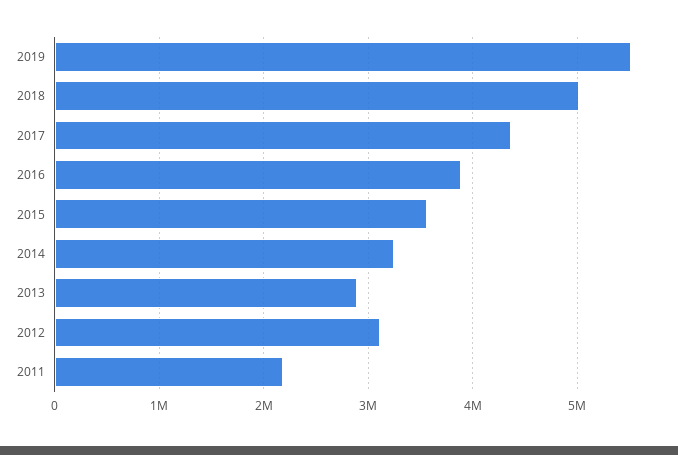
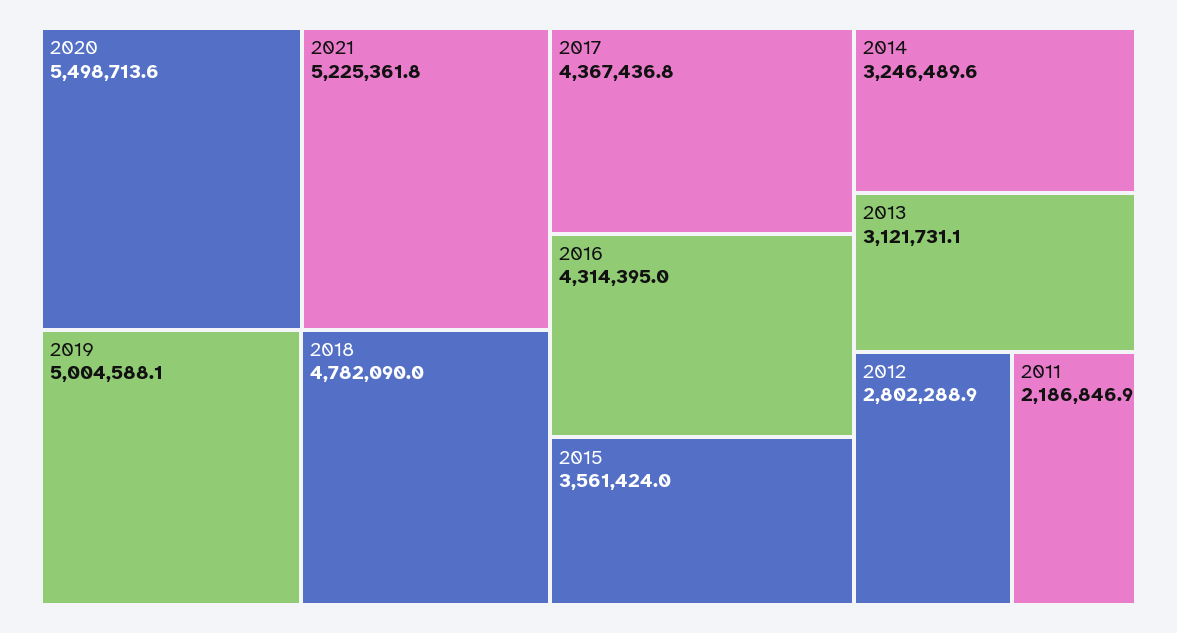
2019: 5500000 -> 5004588.1
2018: 5000000 -> 4782090
2016: 3900000 -> 4314395
2013: 2900000 -> 3121731.1
2012: 3100000 -> 2802288.9
2020: none -> 5498713.6
2021: none -> 5225361.8

